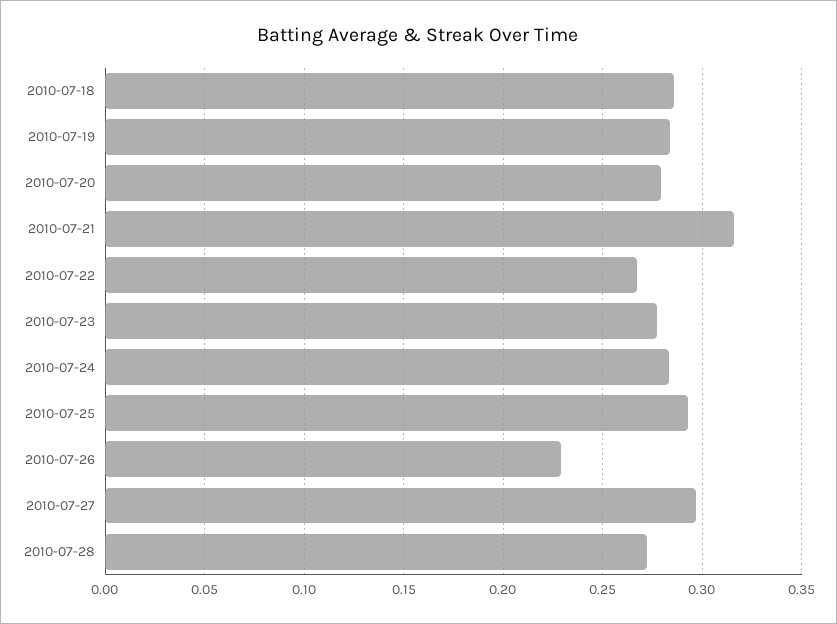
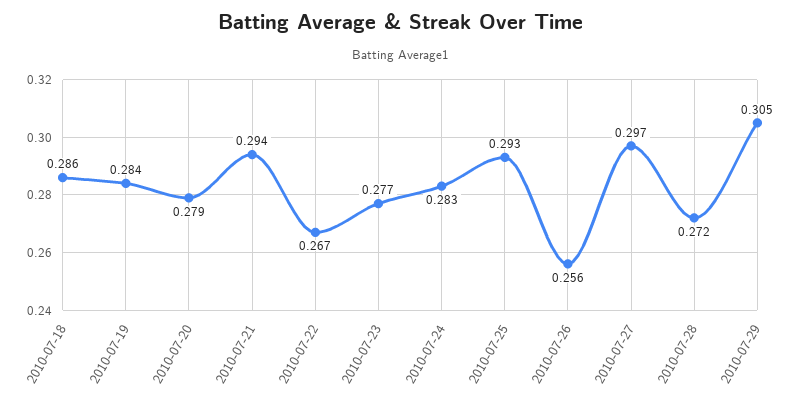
2010-07-21: 0.315 -> 0.294
2010-07-26: 0.23 -> 0.256
2010-07-29: none -> 0.305

